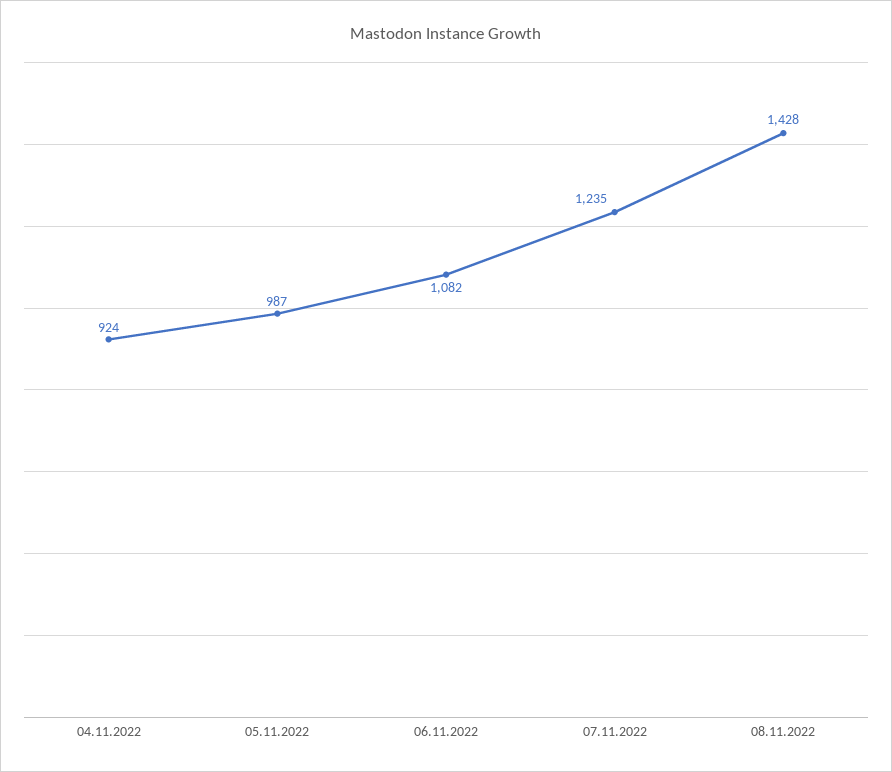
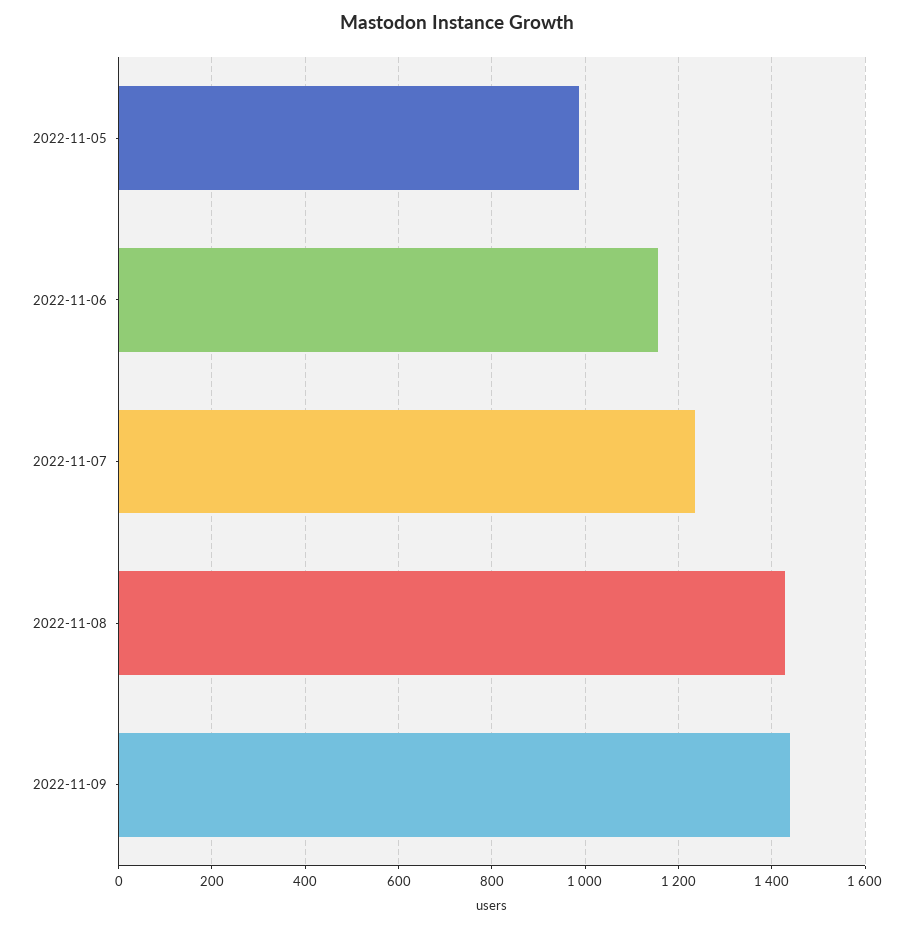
04.11.2022: 924 -> none
06.11.2022: 1082 -> 1160
2022-11-09: none -> 1440

